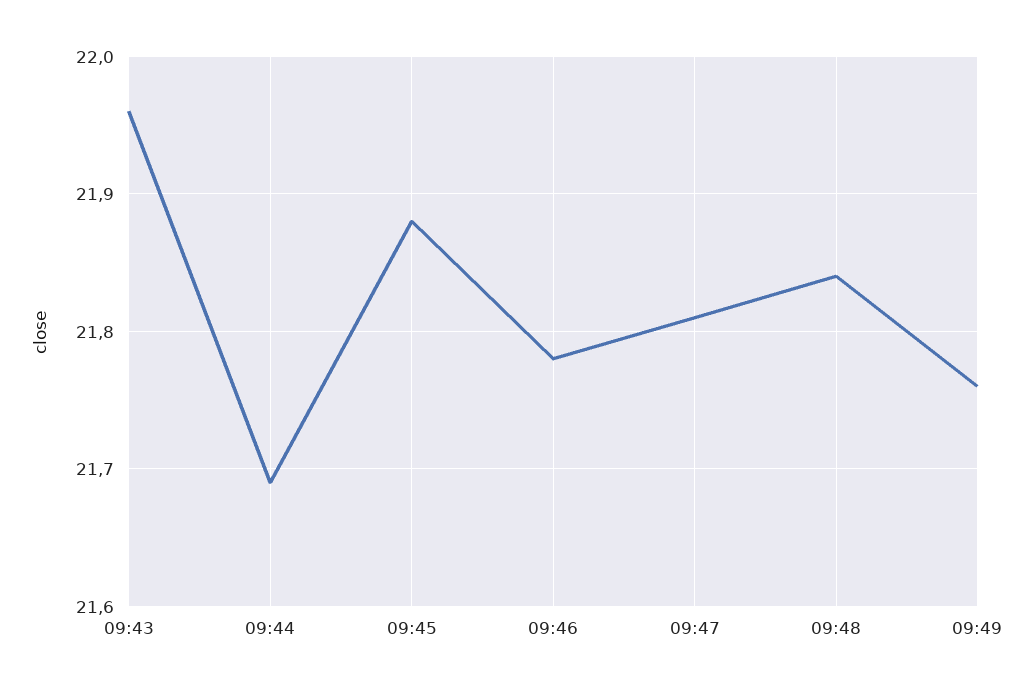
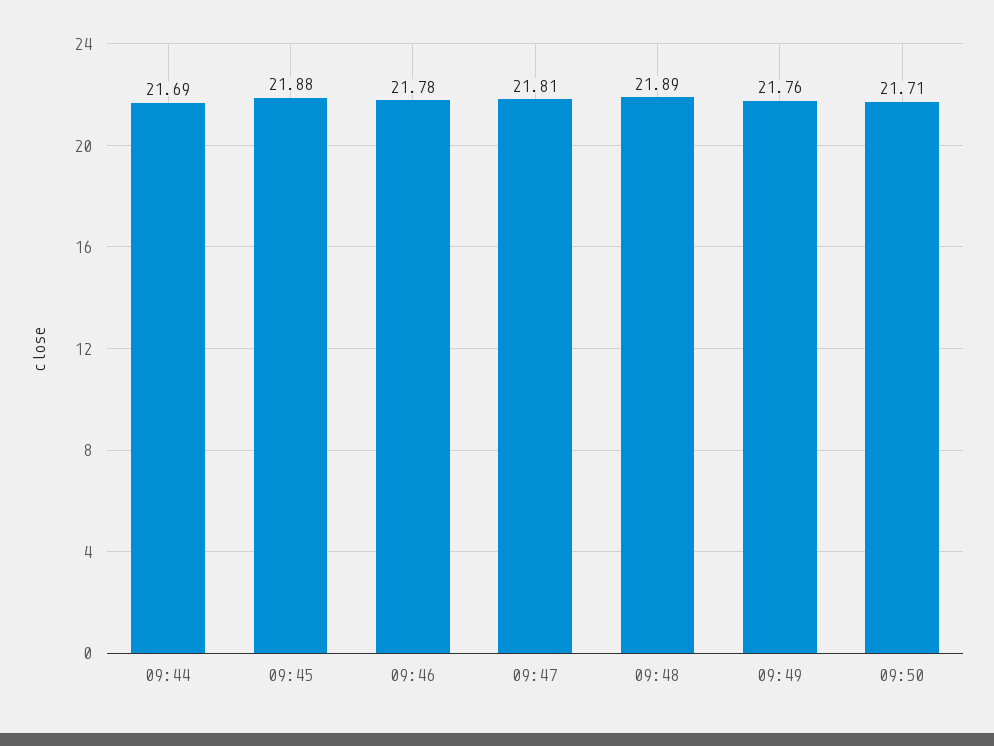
09:43: 21.96 -> none
09:48: 21.84 -> 21.89
09:50: none -> 21.71

